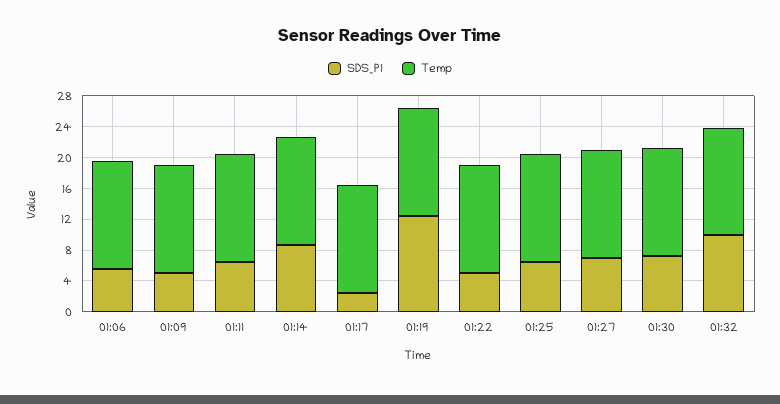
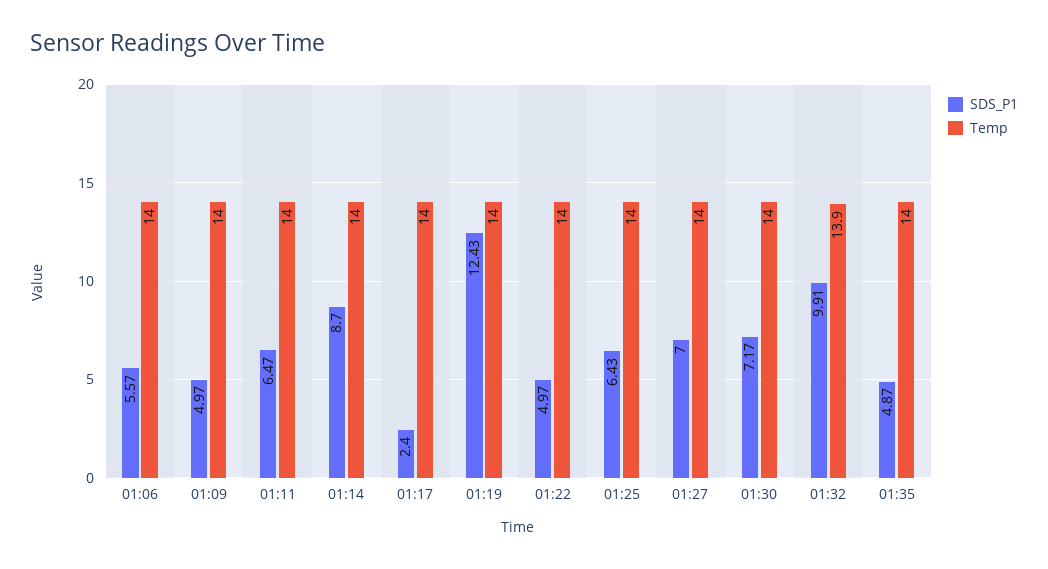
SDS_P1, 01:35: none -> 4.87
Temp, 01:35: none -> 14

